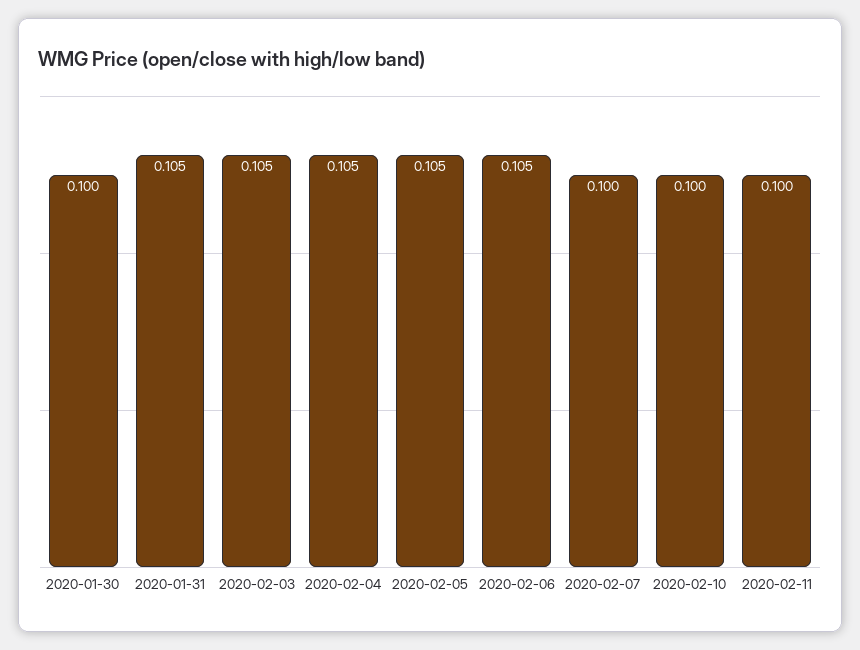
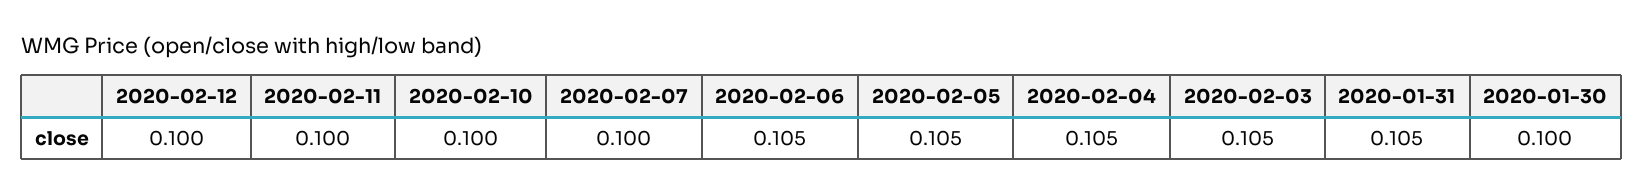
2020-02-12: none -> 0.1

